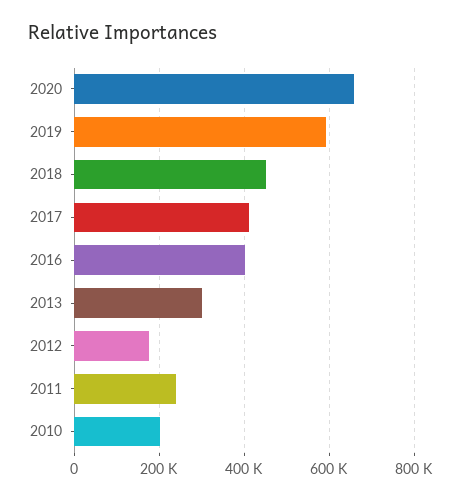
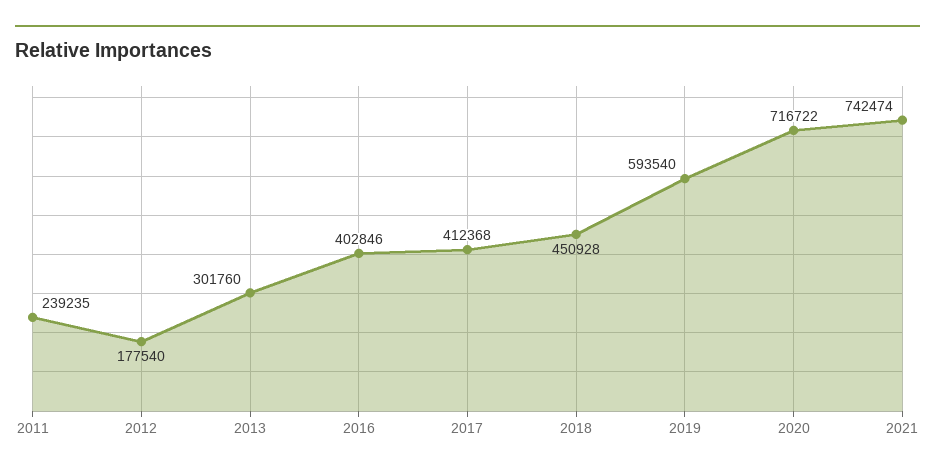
2020: 660000 -> 716722
2010: 200000 -> none
2021: none -> 742474

